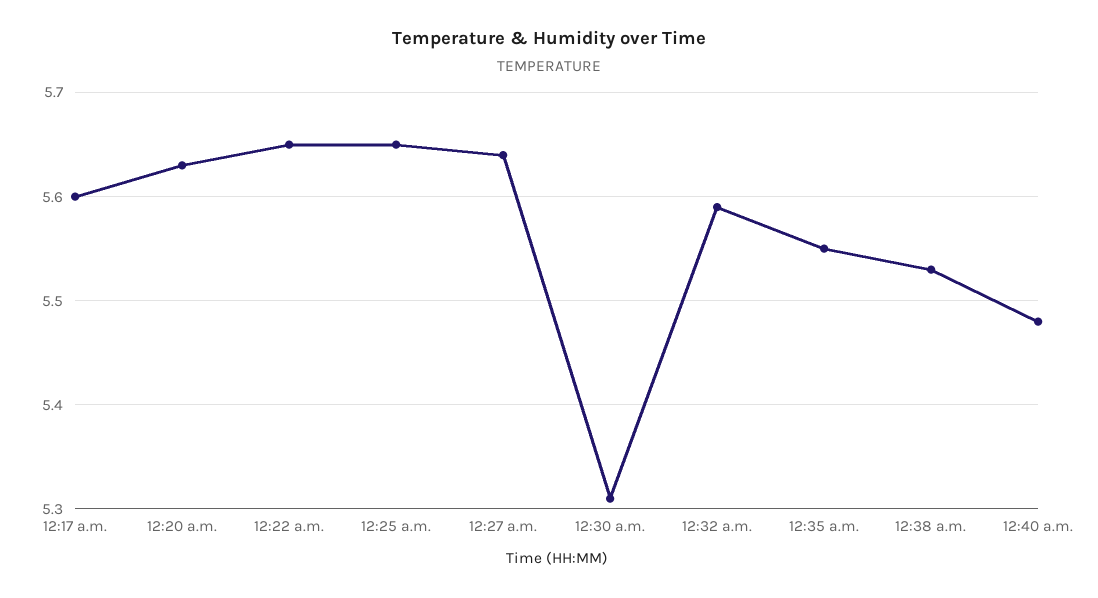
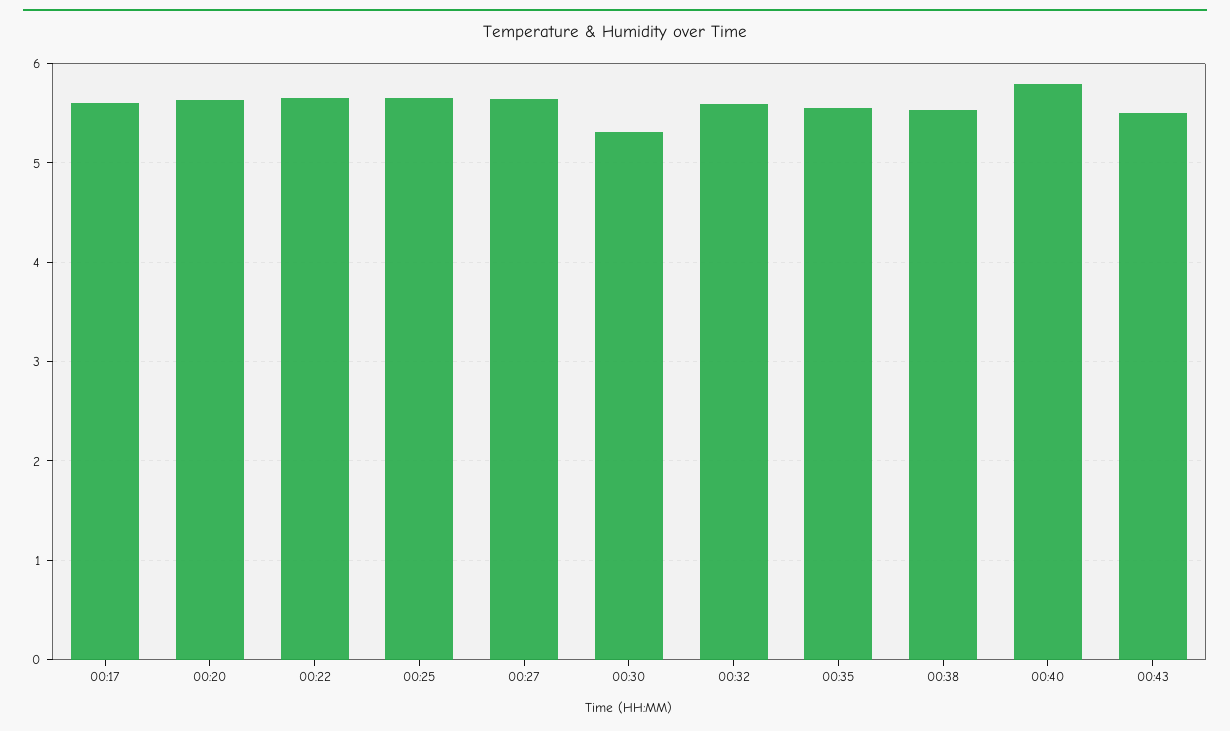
12:40 a.m.: 5.48 -> 5.8
00:43: none -> 5.5

